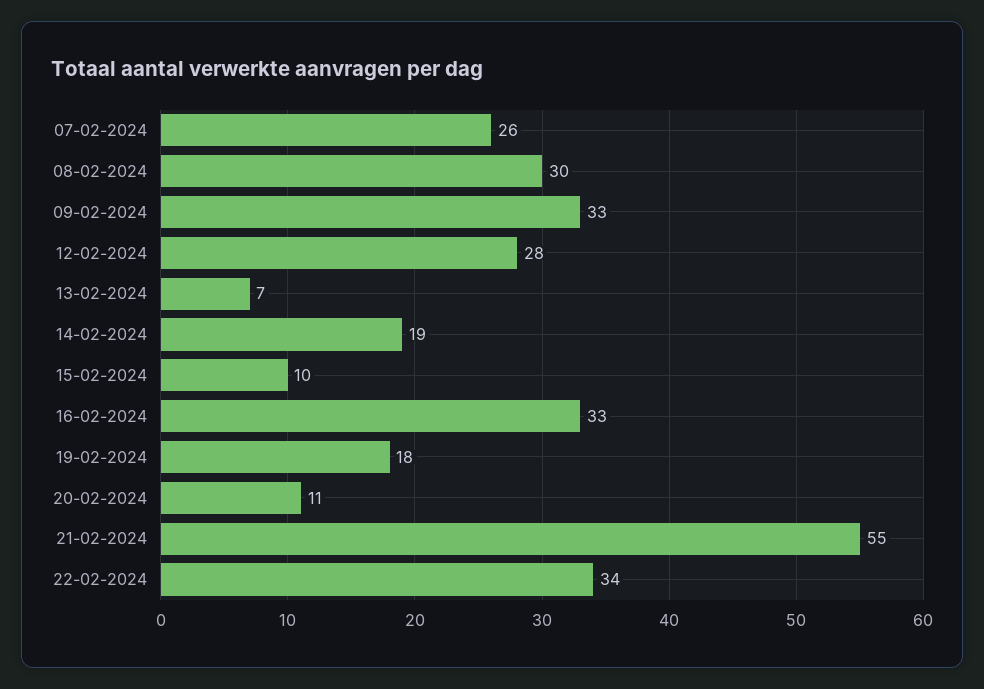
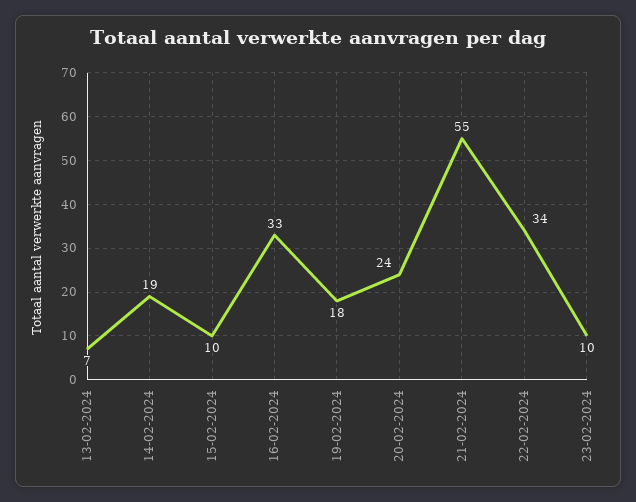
07-02-2024: 26 -> none
08-02-2024: 30 -> none
09-02-2024: 33 -> none
12-02-2024: 28 -> none
20-02-2024: 11 -> 24
23-02-2024: none -> 10

